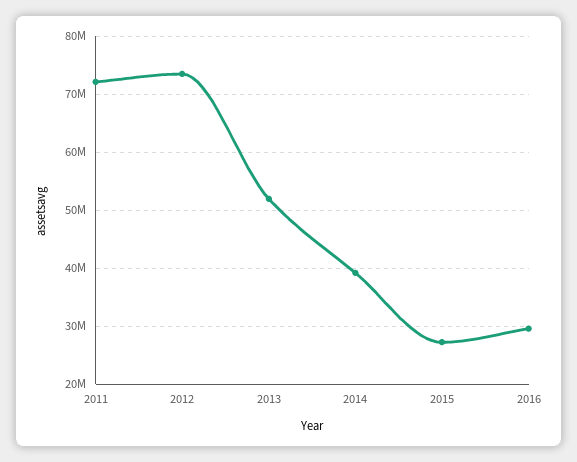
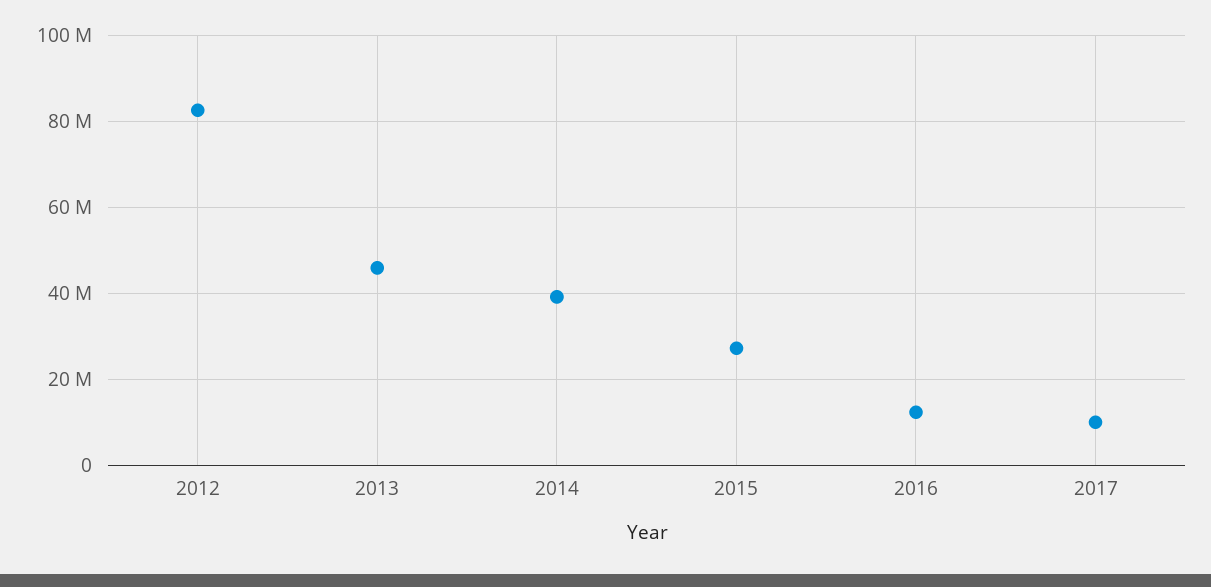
2011: 72000000 -> none
2012: 74000000 -> 82000000
2013: 52000000 -> 46000000
2016: 30000000 -> 12000000
2017: none -> 10000000

